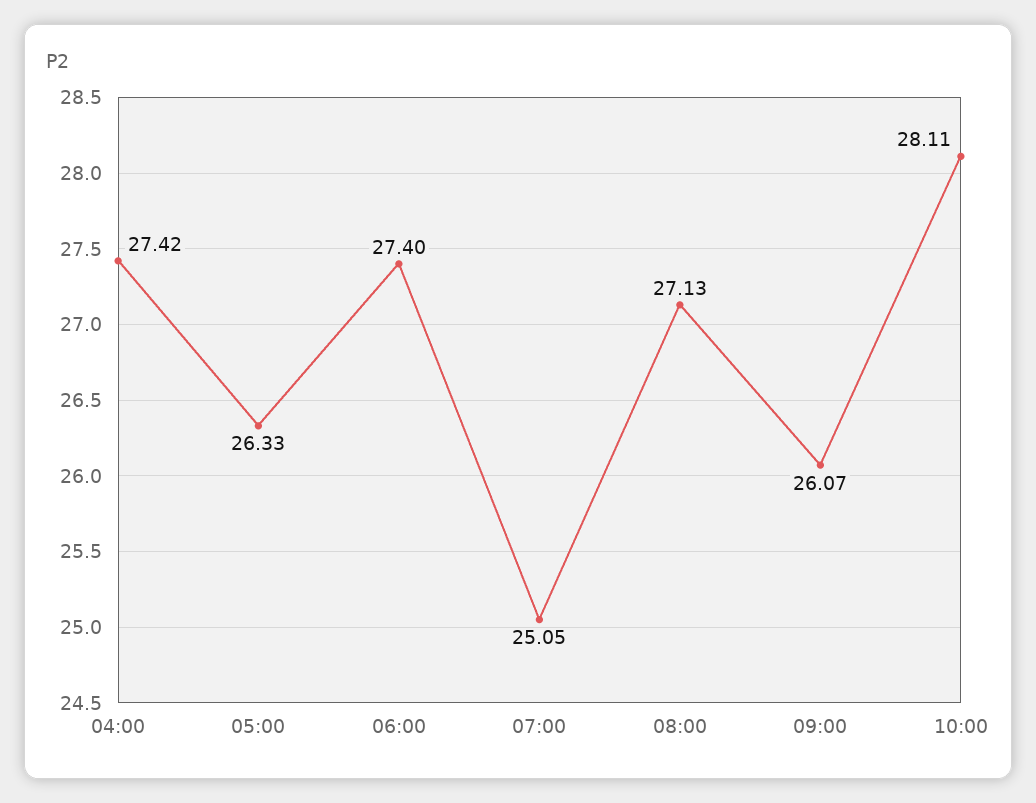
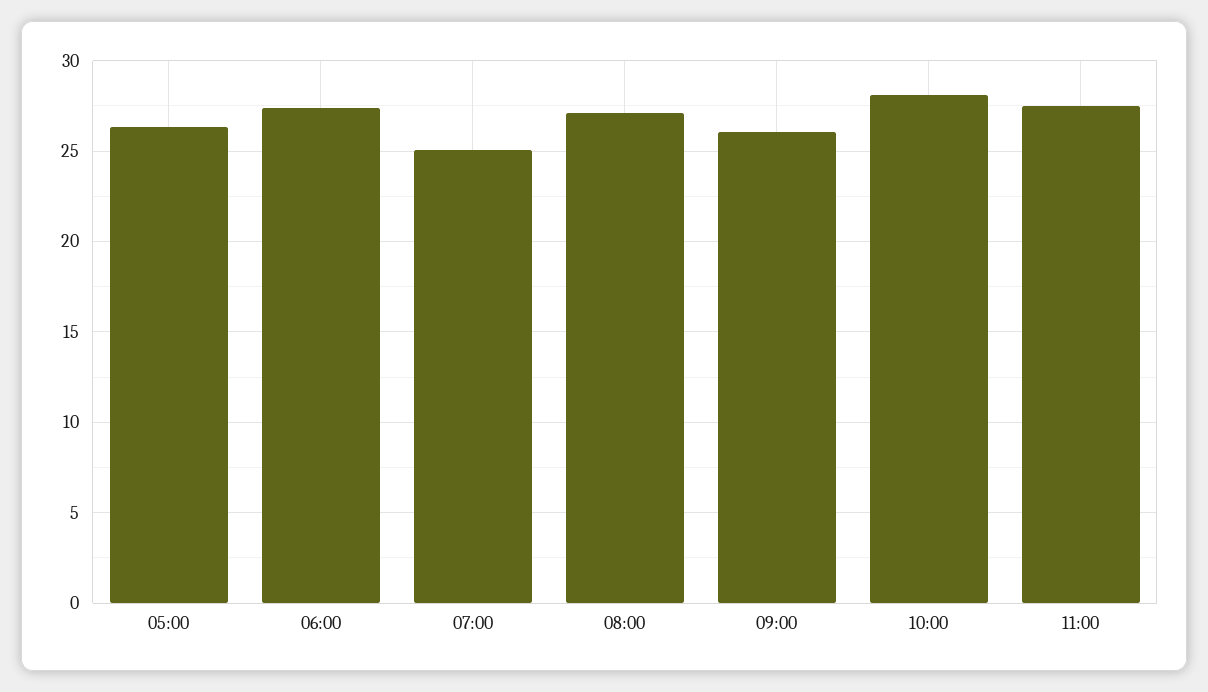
04:00: 27.42 -> none
11:00: none -> 27.5

